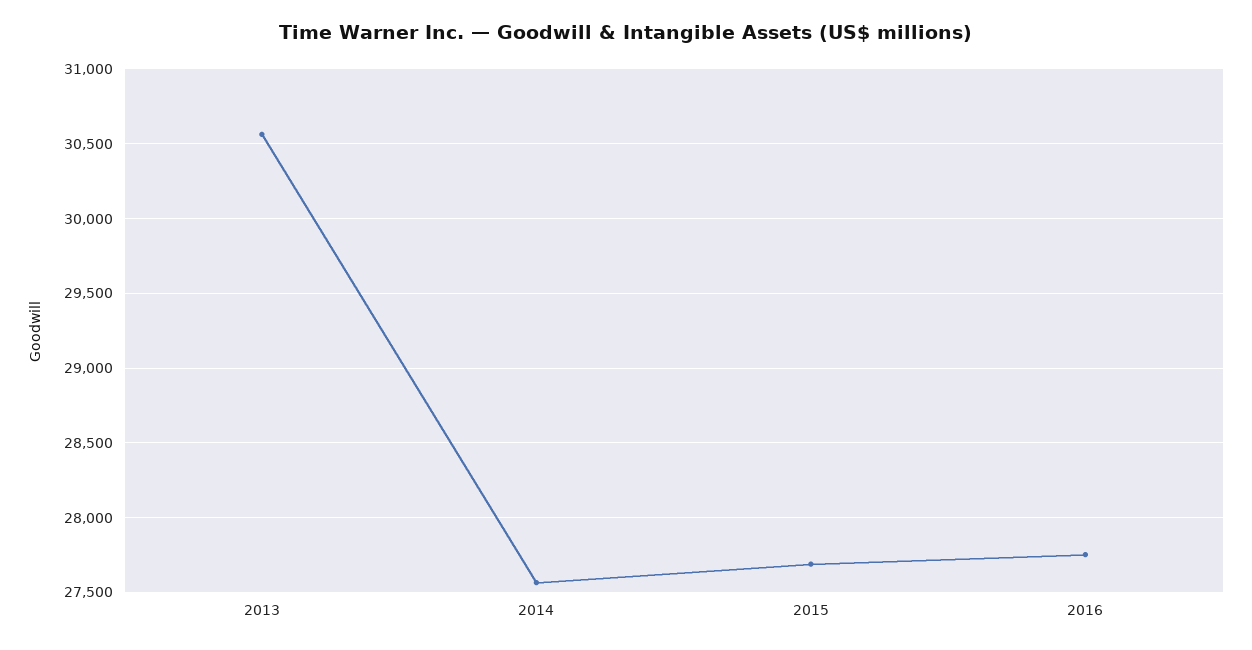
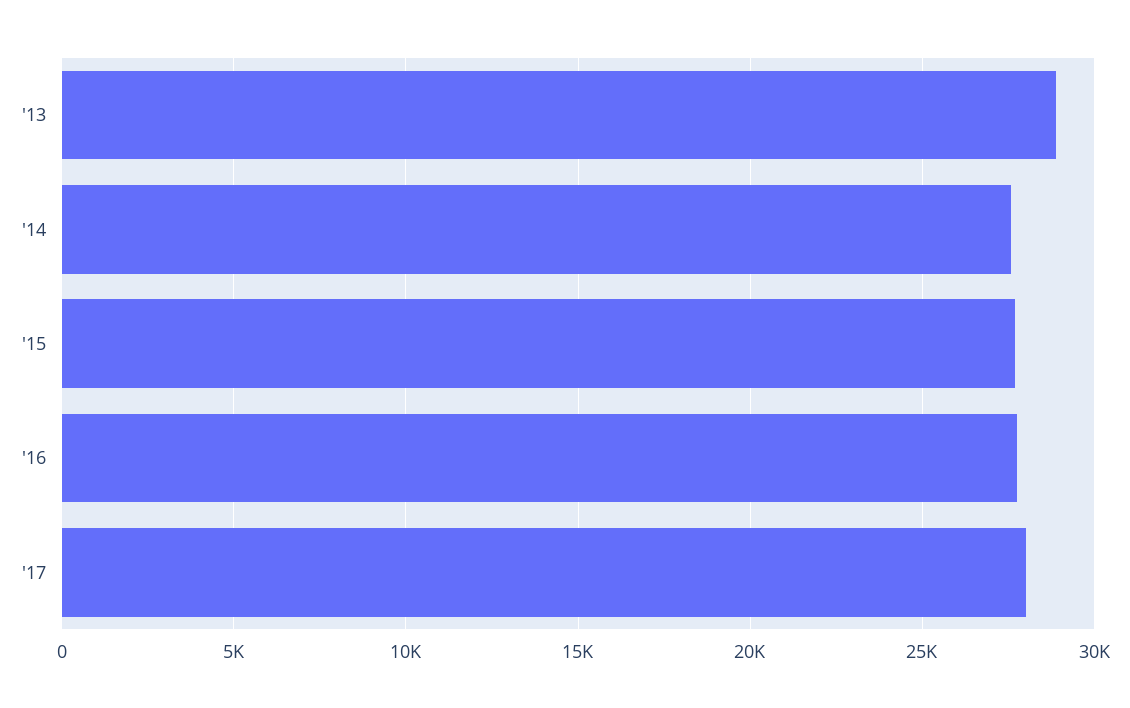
2013: 30550 -> 29000
'17: none -> 28000

